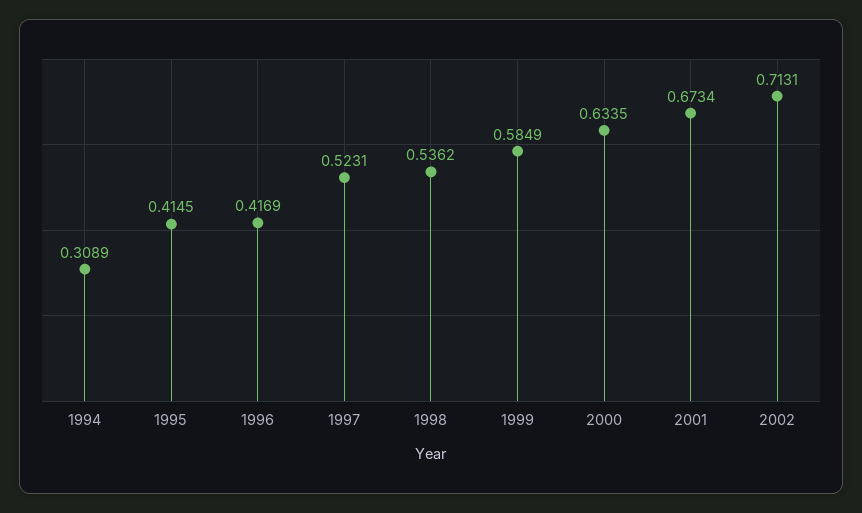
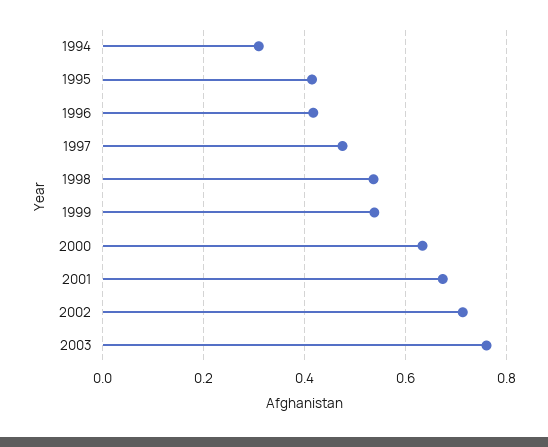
1997: 0.5231 -> 0.48
1999: 0.5849 -> 0.54
2003: none -> 0.76

